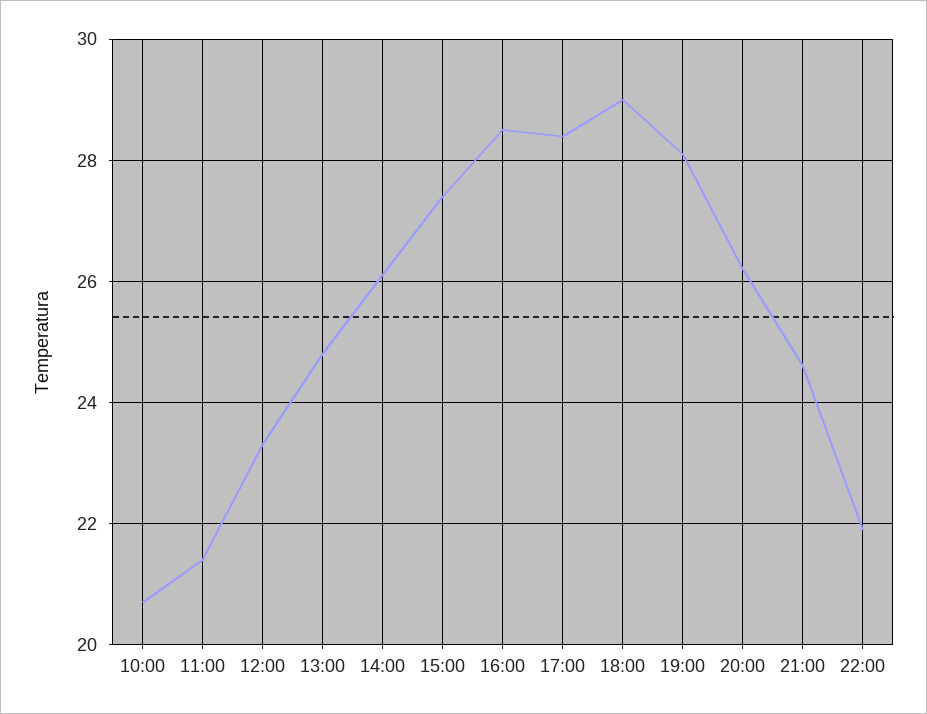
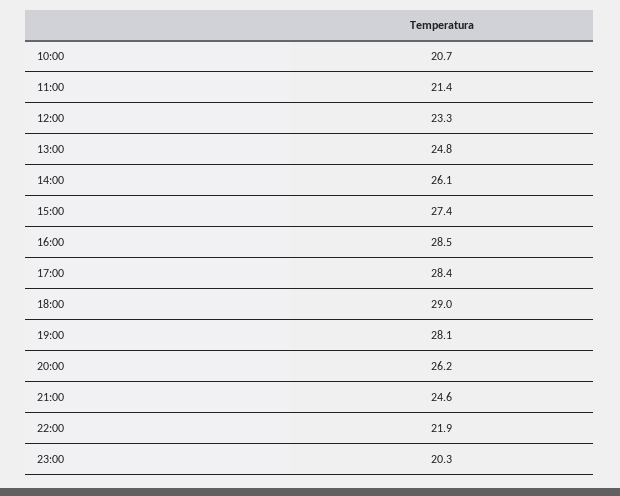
23:00: none -> 20.3

